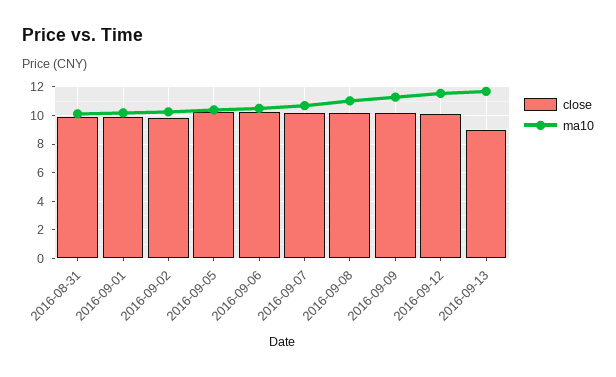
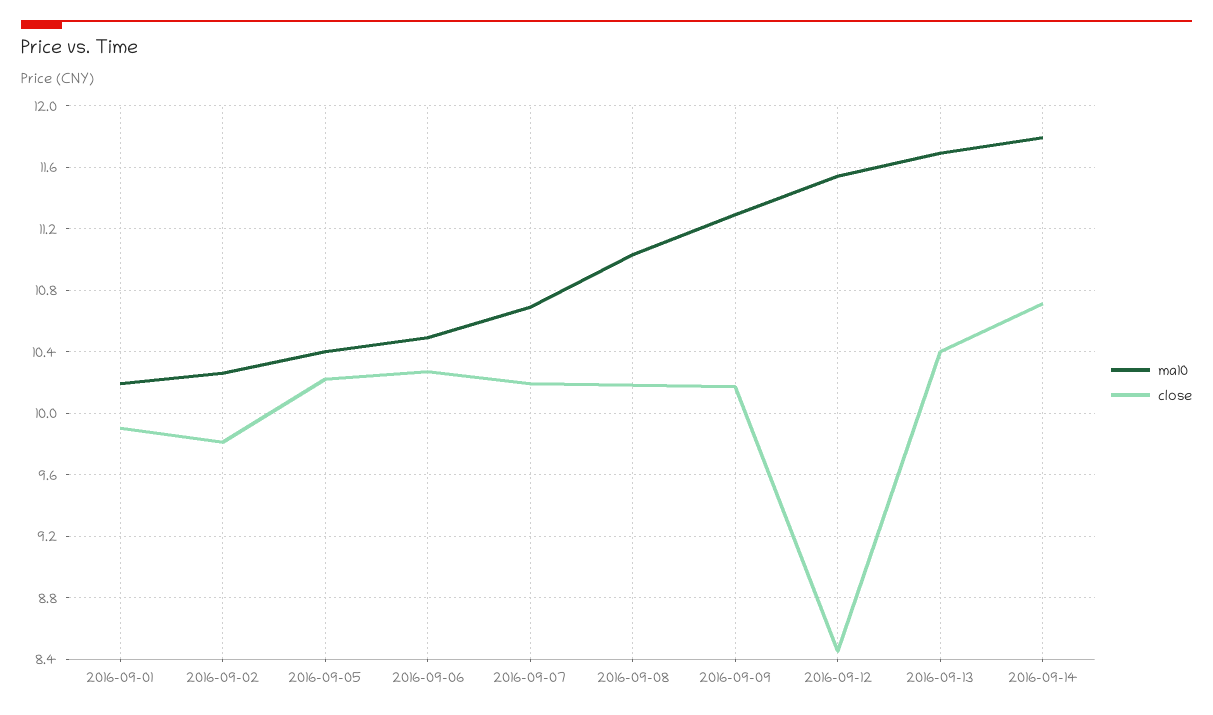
close, 2016-08-31: 10 -> none
ma10, 2016-08-31: 10 -> none
close, 2016-09-12: 10 -> 8.45
close, 2016-09-13: 9 -> 10.4
ma10, 2016-09-14: none -> 11.8
close, 2016-09-14: none -> 10.7

